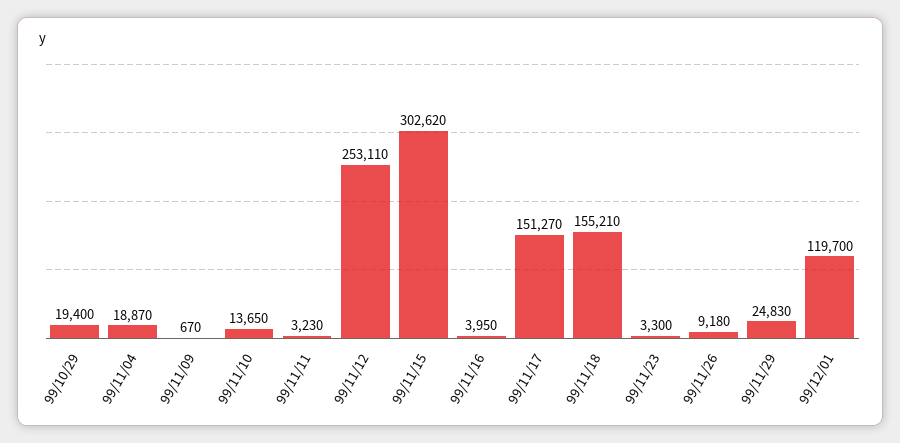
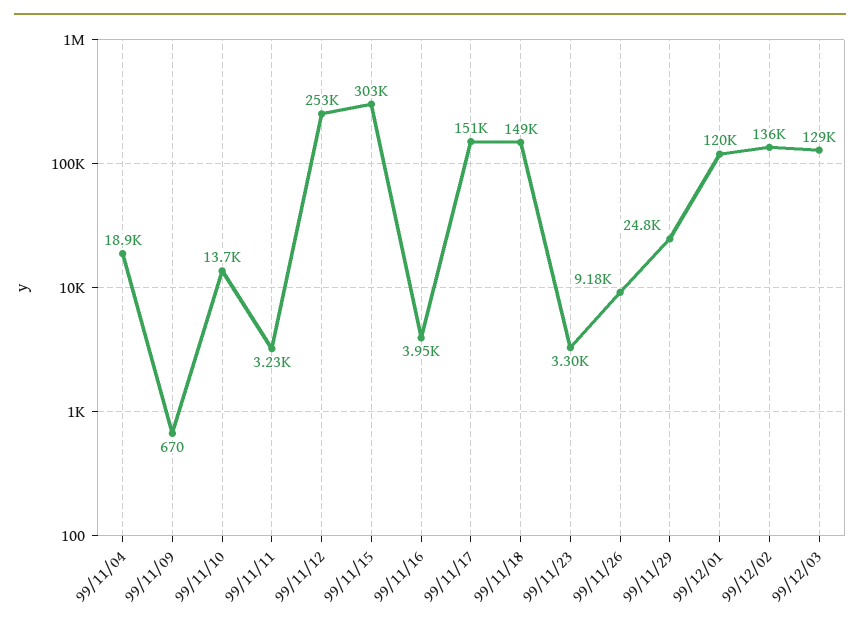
99/10/29: 19400 -> none
99/11/18: 155210 -> 149000
99/12/02: none -> 136000
99/12/03: none -> 129000

